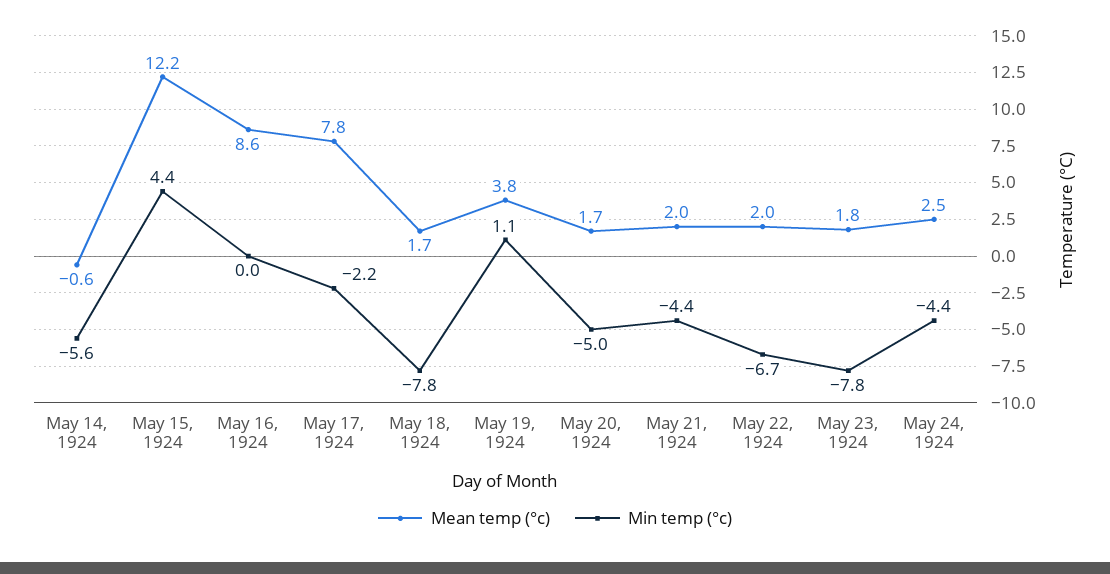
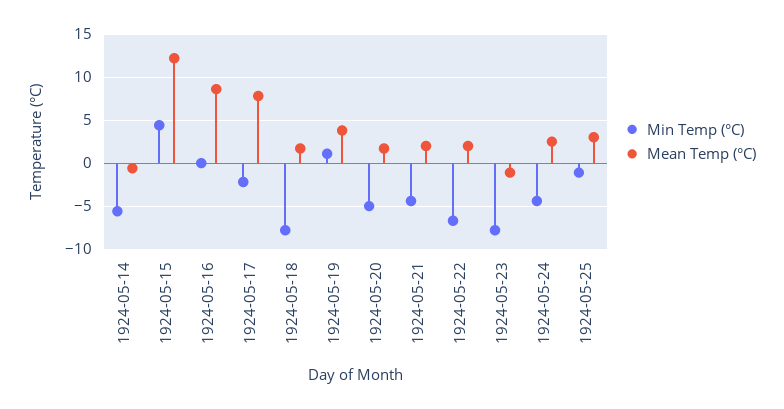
Mean temp (°c), May 23, 1924: 1.8 -> -1
Min temp (°c), 1924-05-25: none -> -1
Mean temp (°c), 1924-05-25: none -> 3

